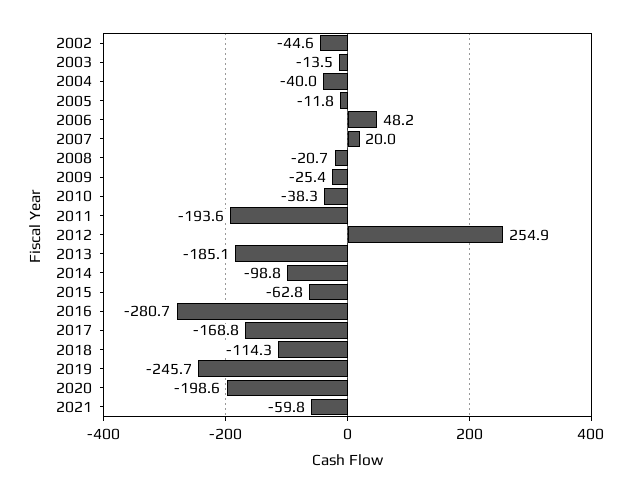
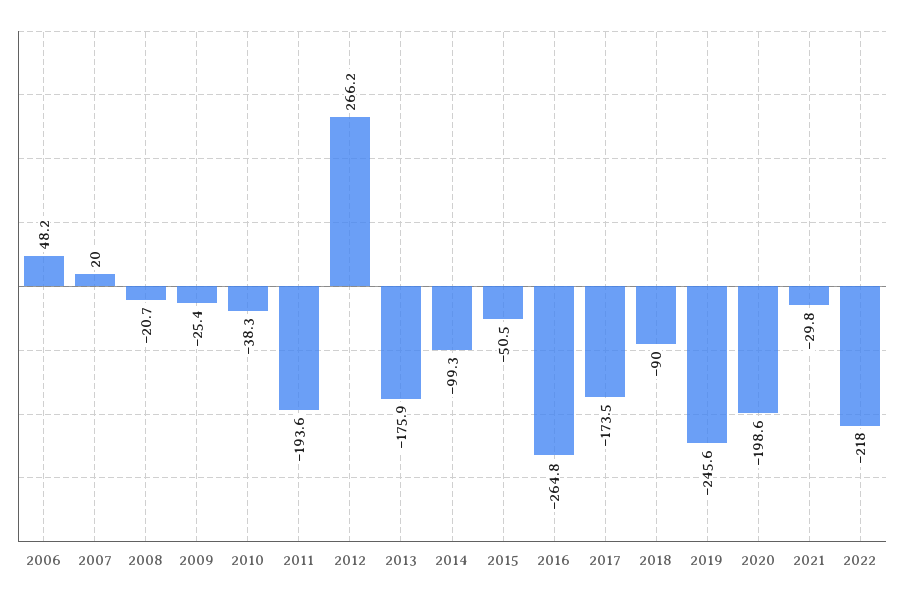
2002: -44.6 -> none
2003: -13.5 -> none
2004: -40 -> none
2005: -11.8 -> none
2012: 254.9 -> 266.2
2013: -185.1 -> -175.9
2014: -98.8 -> -99.3
2015: -62.8 -> -50.5
2016: -280.7 -> -264.8
2017: -168.8 -> -173.5
2018: -114.3 -> -90
2019: -245.7 -> -245.6
2021: -59.8 -> -29.8
2022: none -> -218

